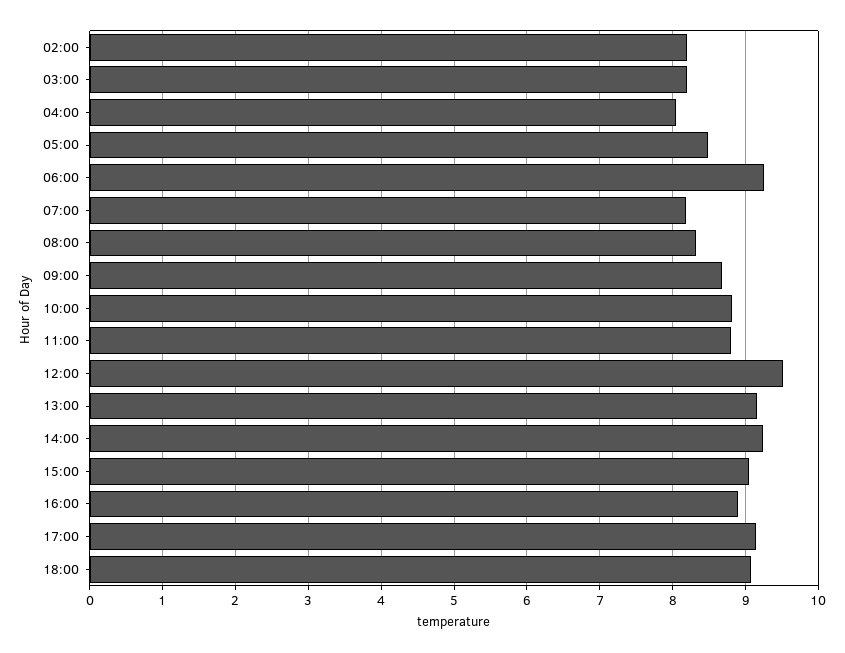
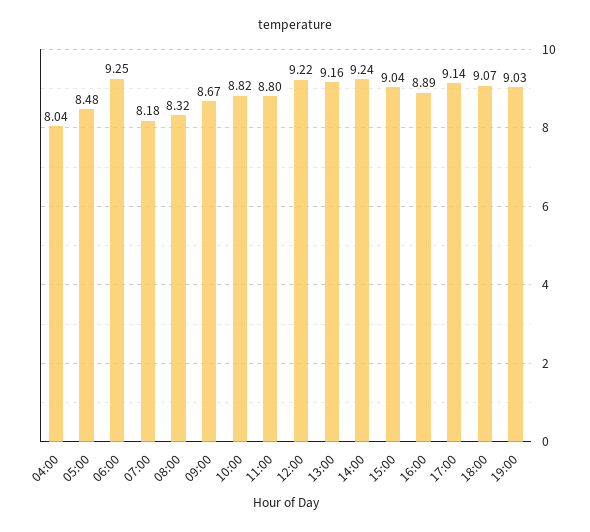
02:00: 8.2 -> none
03:00: 8.2 -> none
12:00: 9.5 -> 9.22
19:00: none -> 9.03

